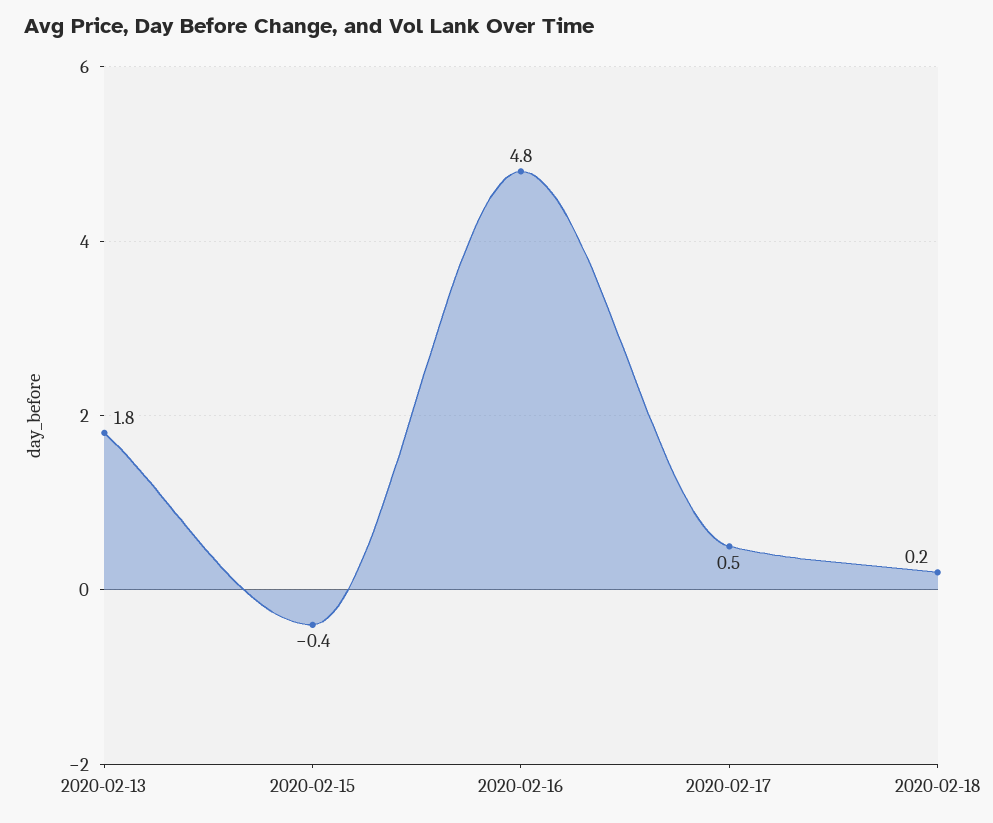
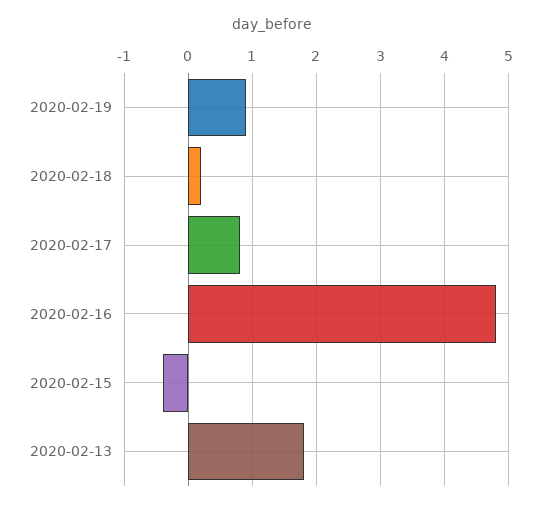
2020-02-17: 0.5 -> 0.8
2020-02-19: none -> 0.9

